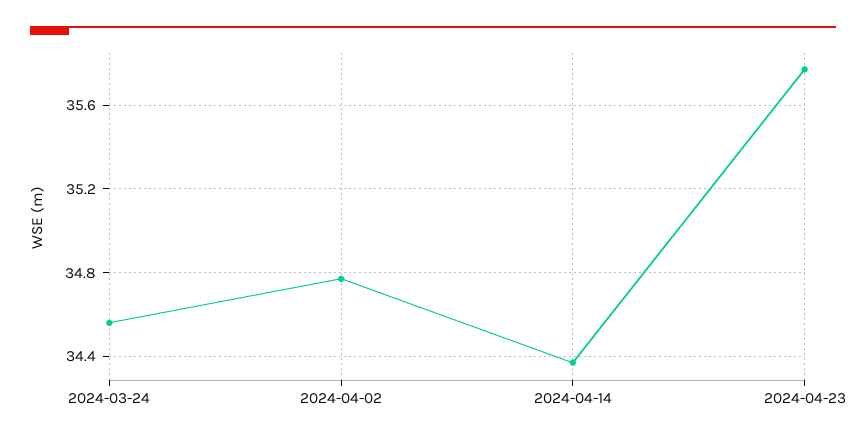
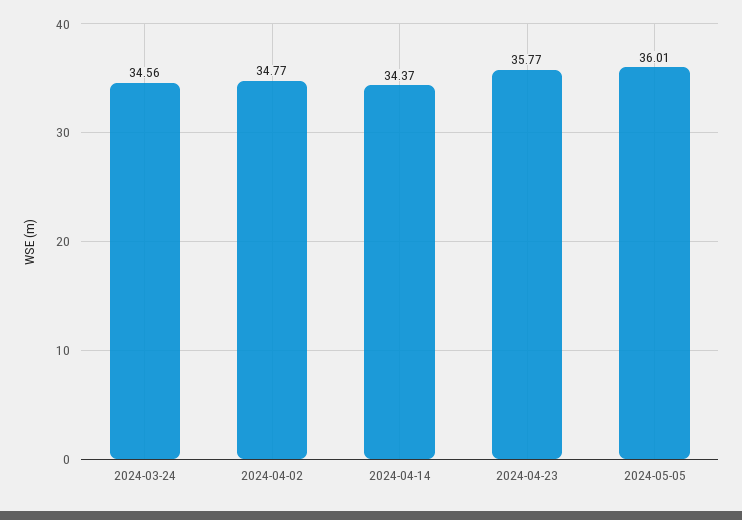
2024-05-05: none -> 36.01

